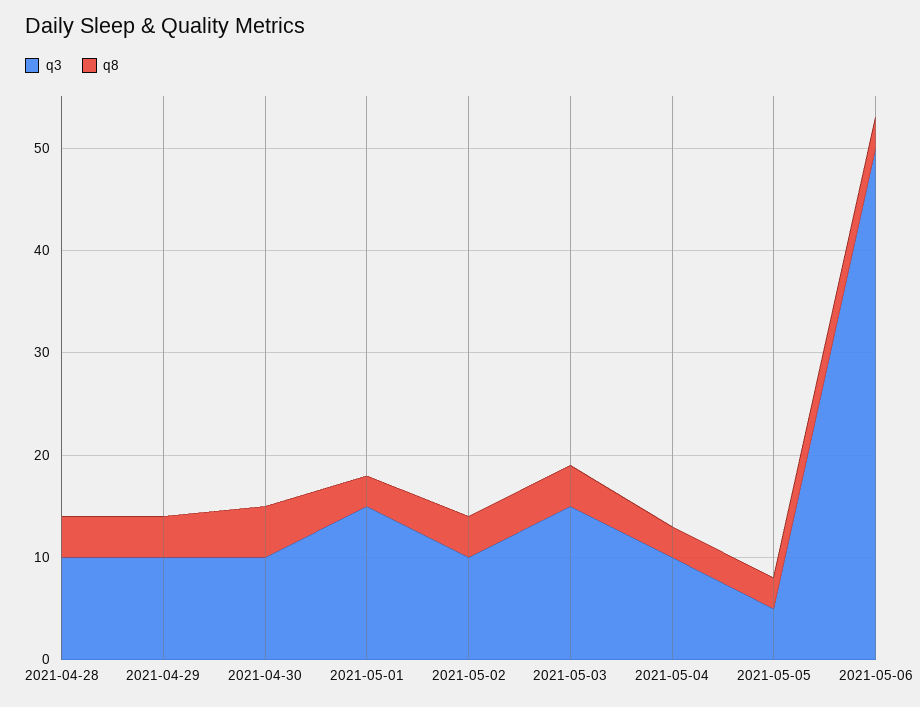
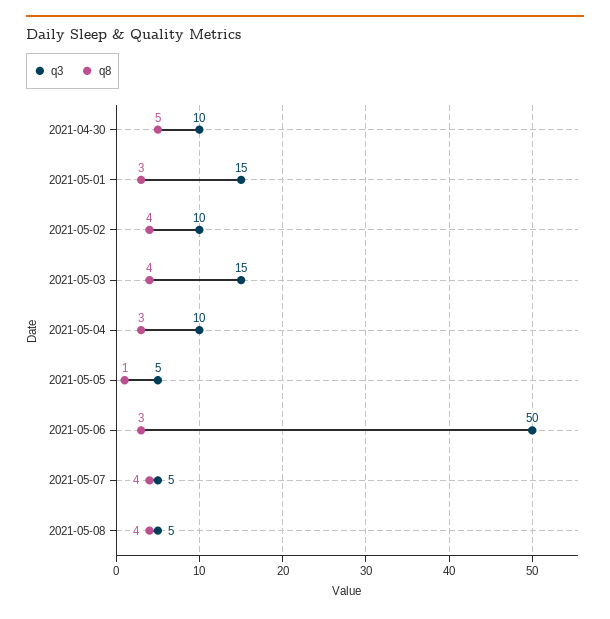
q3, 2021-04-28: 10 -> none
q8, 2021-04-28: 4 -> none
q3, 2021-04-29: 10 -> none
q8, 2021-04-29: 4 -> none
q8, 2021-05-05: 3 -> 1
q3, 2021-05-07: none -> 5
q8, 2021-05-07: none -> 4
q3, 2021-05-08: none -> 5
q8, 2021-05-08: none -> 4

